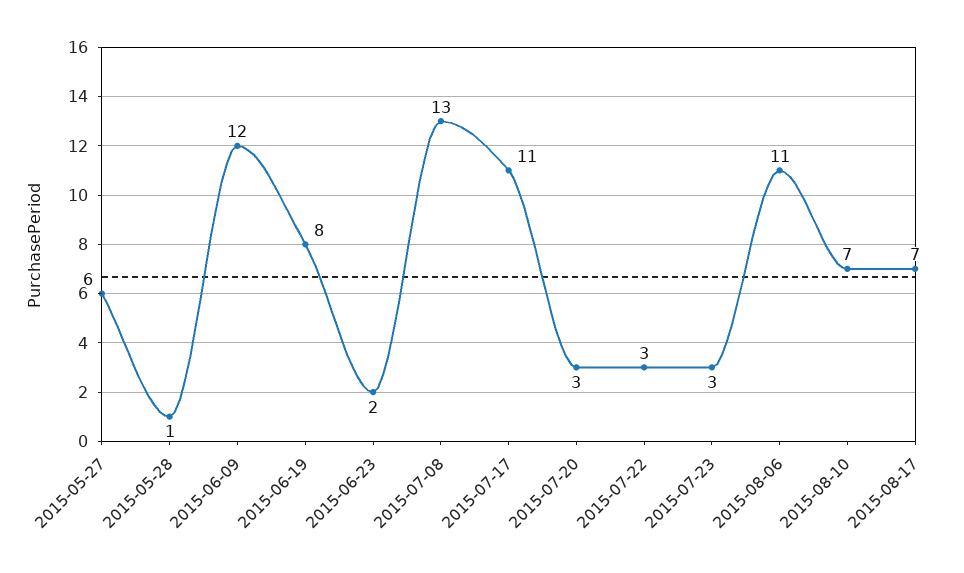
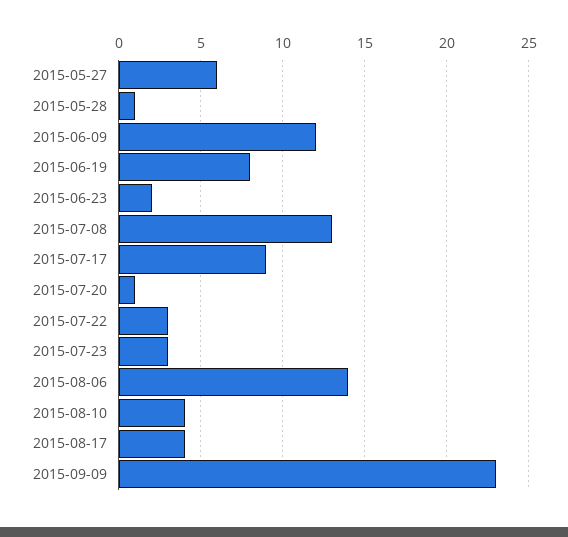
2015-07-17: 11 -> 9
2015-07-20: 3 -> 1
2015-08-06: 11 -> 14
2015-08-10: 7 -> 4
2015-08-17: 7 -> 4
2015-09-09: none -> 23

